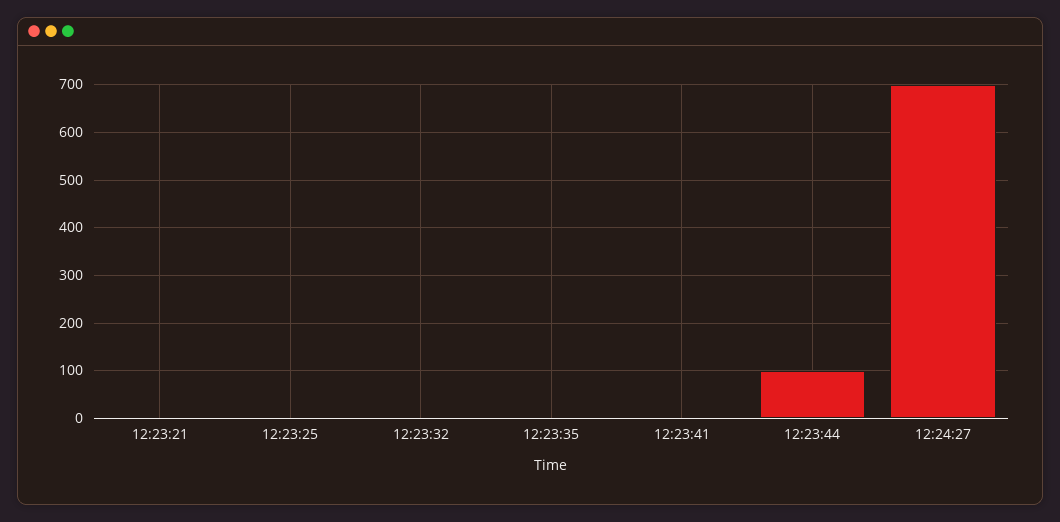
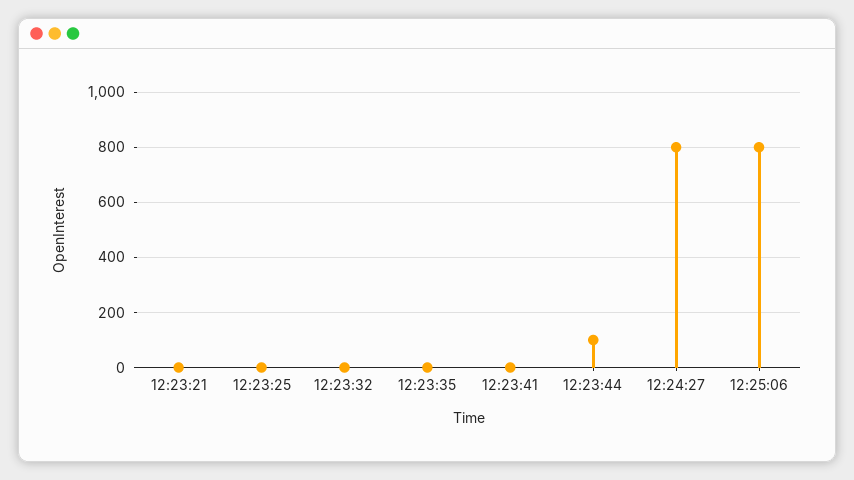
12:24:27: 700 -> 800
12:25:06: none -> 800

